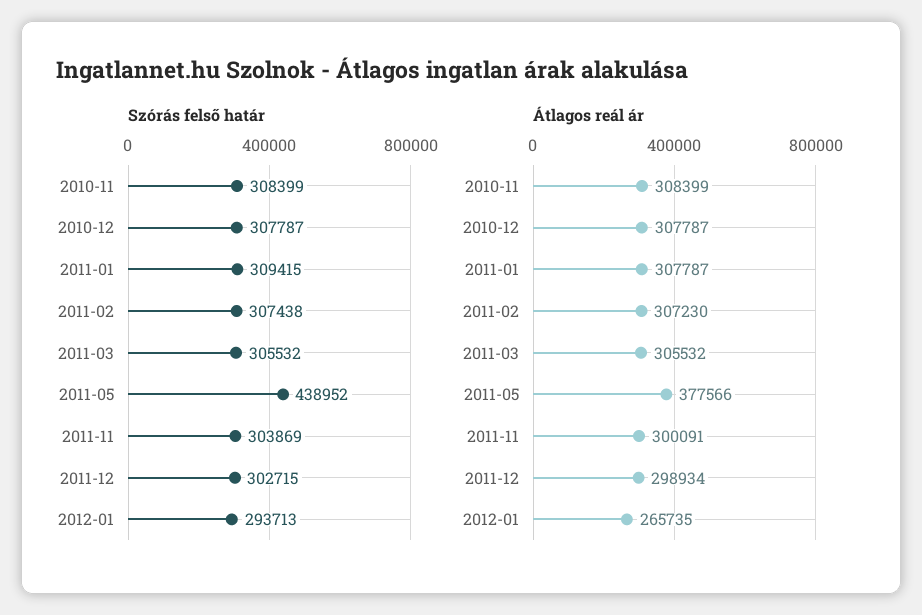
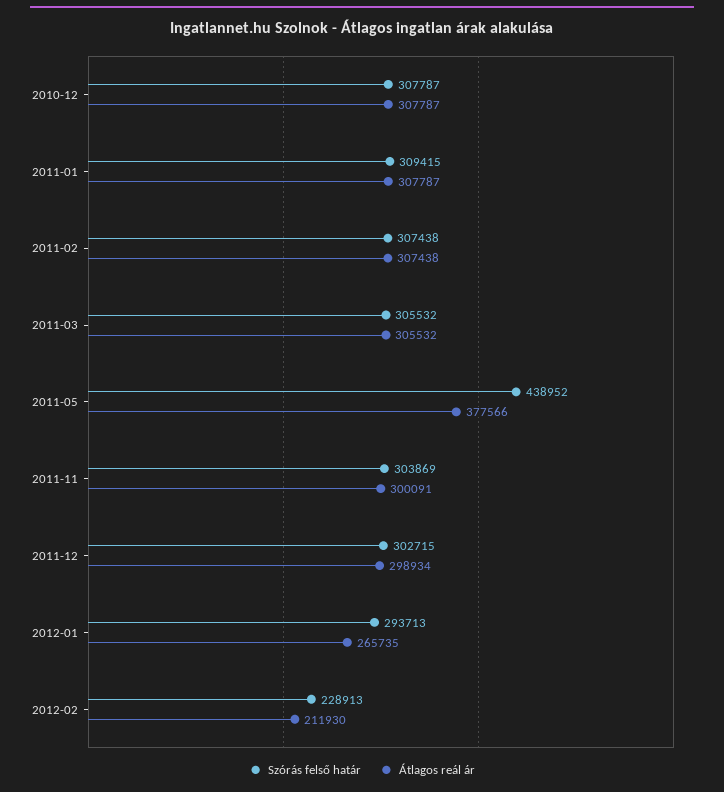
Szórás felső határ, 2010-11: 308399 -> none
Átlagos reál ár, 2010-11: 308399 -> none
Átlagos reál ár, 2011-02: 307230 -> 307438
Szórás felső határ, 2012-02: none -> 228913
Átlagos reál ár, 2012-02: none -> 211930

